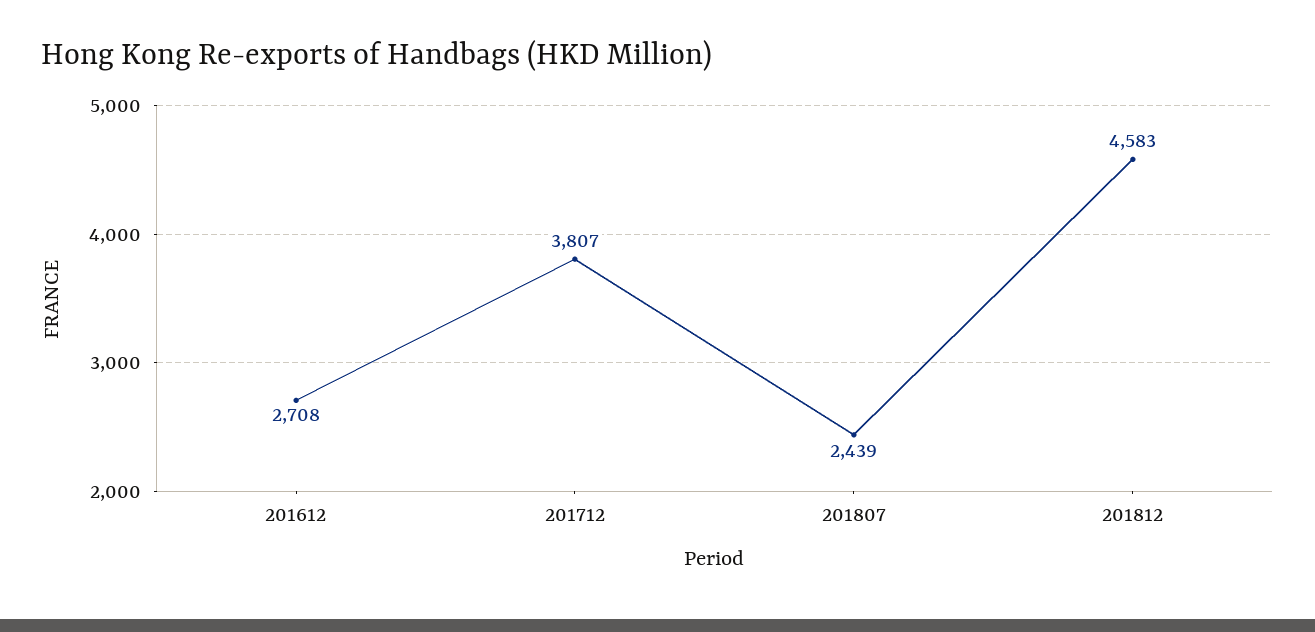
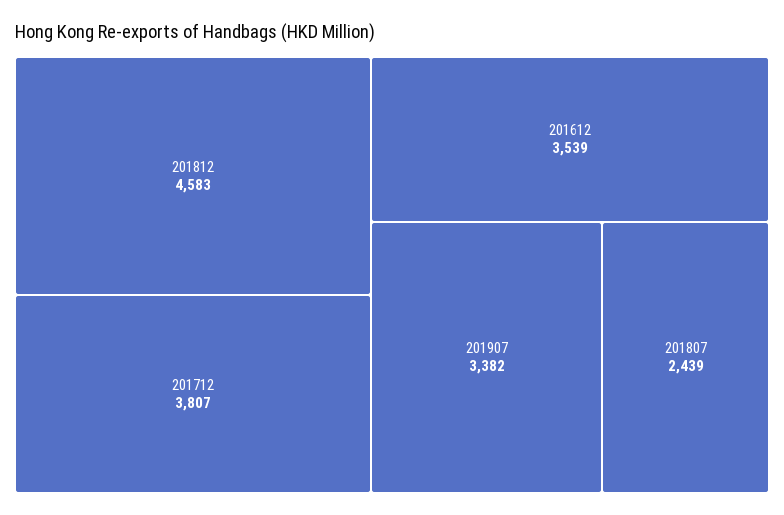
201612: 2708 -> 3539
201907: none -> 3382

